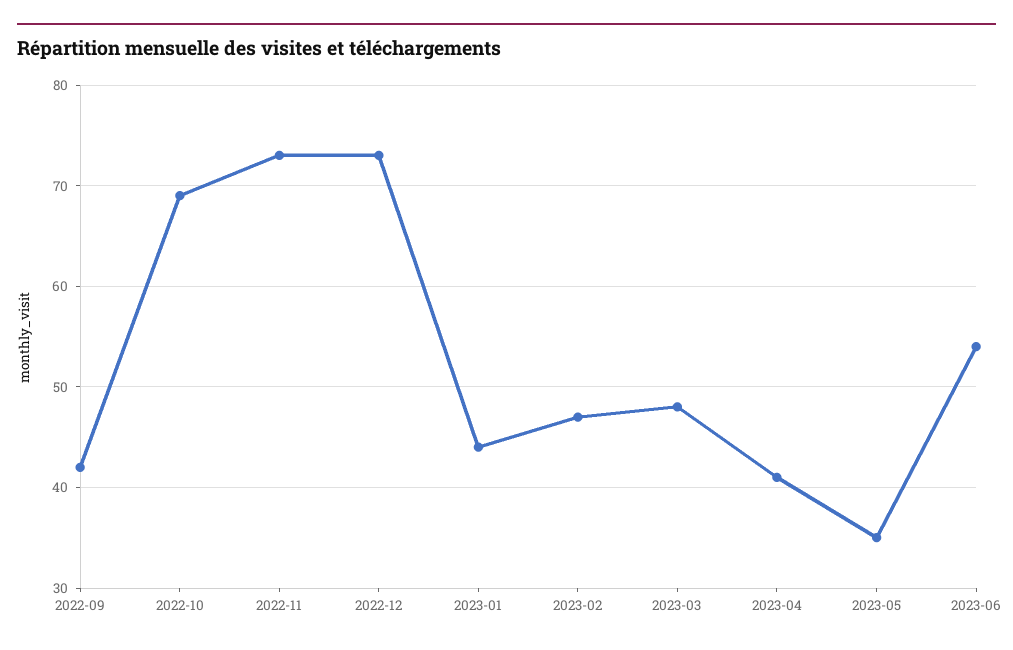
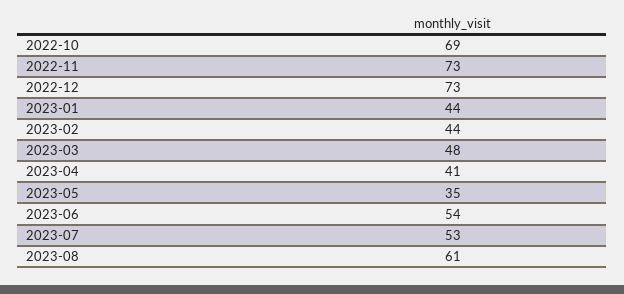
2022-09: 42 -> none
2023-02: 47 -> 44
2023-07: none -> 53
2023-08: none -> 61

